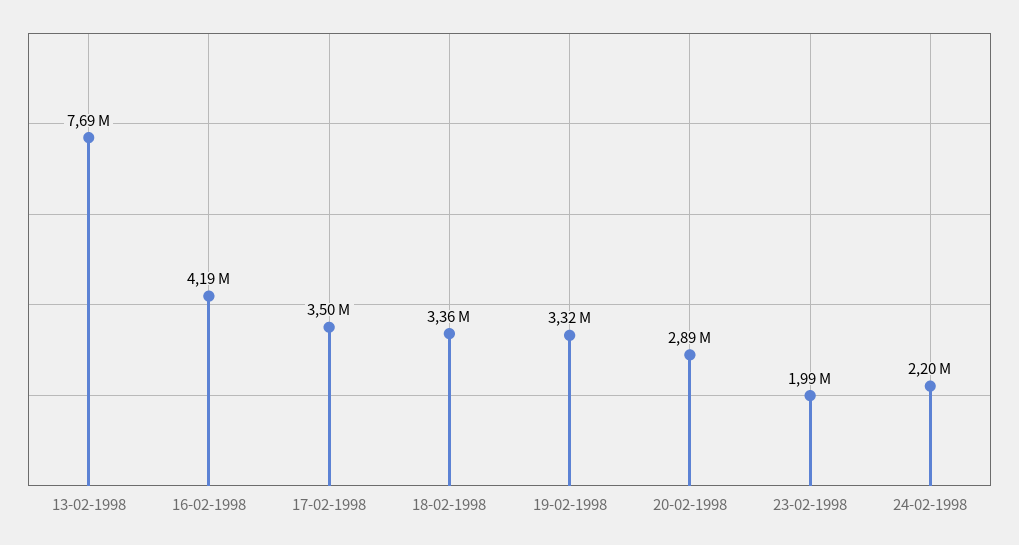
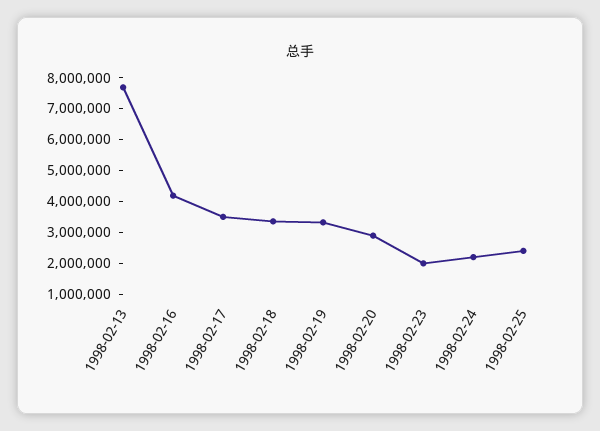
1998-02-25: none -> 2500000

